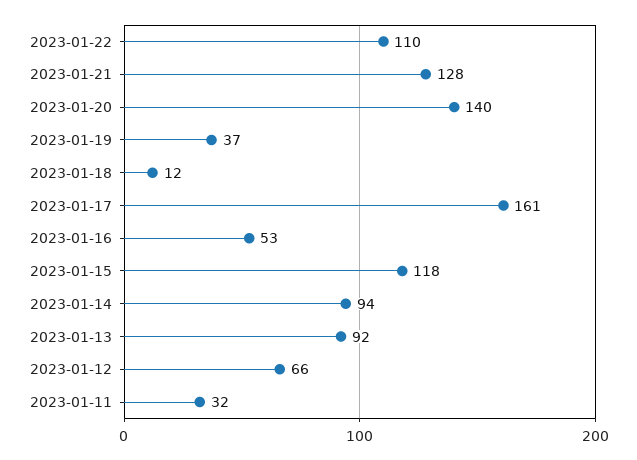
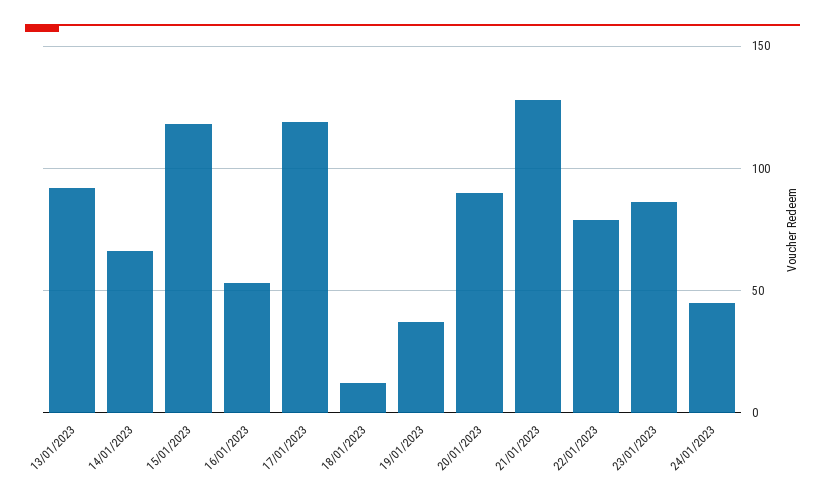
2023-01-22: 110 -> 80
2023-01-20: 140 -> 90
2023-01-17: 161 -> 120
2023-01-14: 94 -> 65
2023-01-12: 66 -> none
2023-01-11: 32 -> none
23/01/2023: none -> 85
24/01/2023: none -> 45

